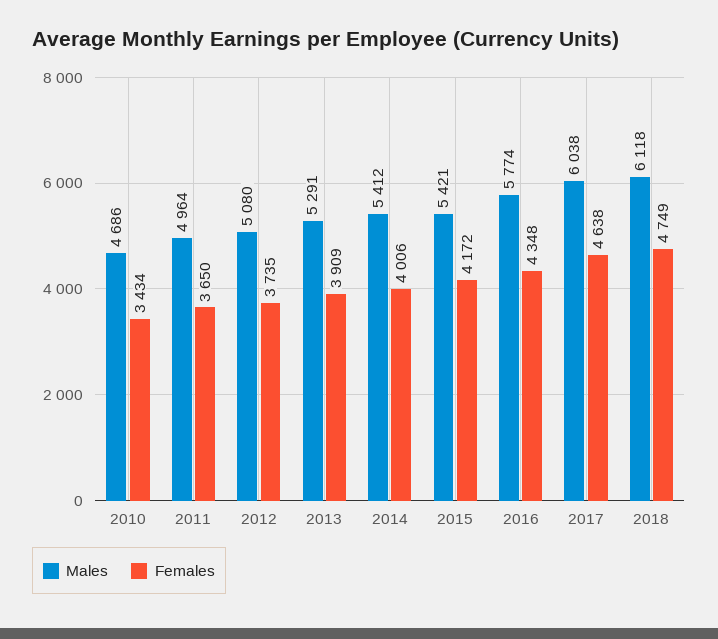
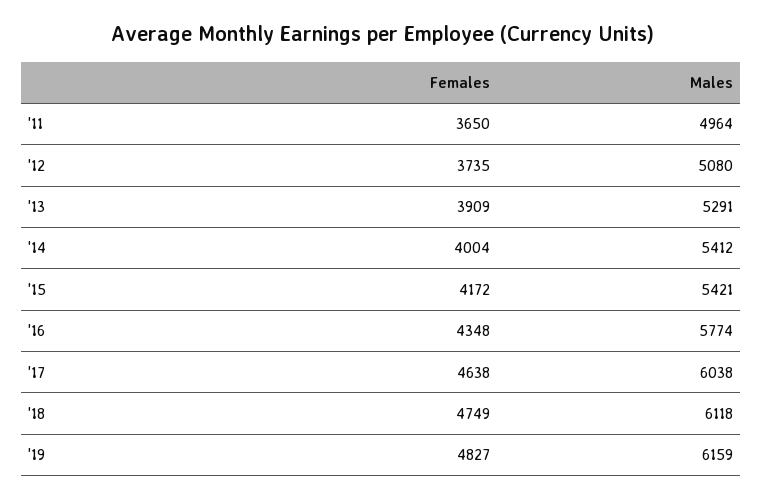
Males, 2010: 4686 -> none
Females, 2010: 3434 -> none
Females, 2014: 4006 -> 4004
Females, '19: none -> 4827
Males, '19: none -> 6159

